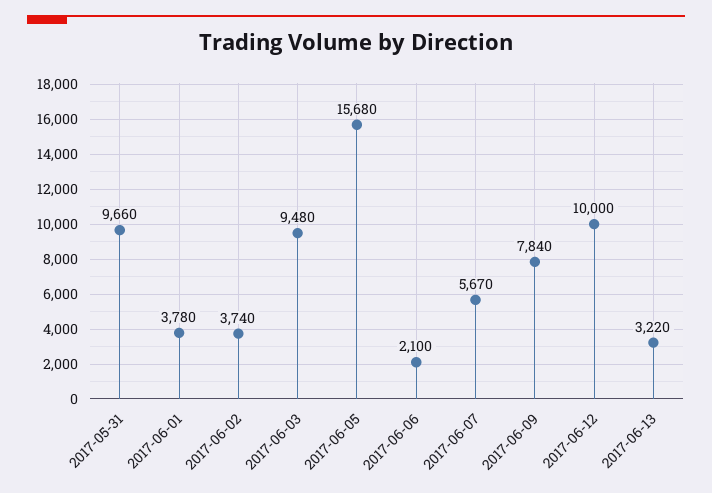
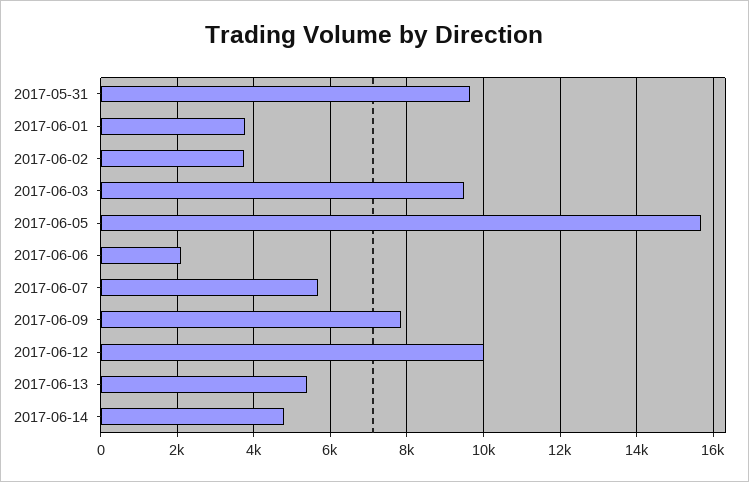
2017-06-13: 3220 -> 5400
2017-06-14: none -> 4800

